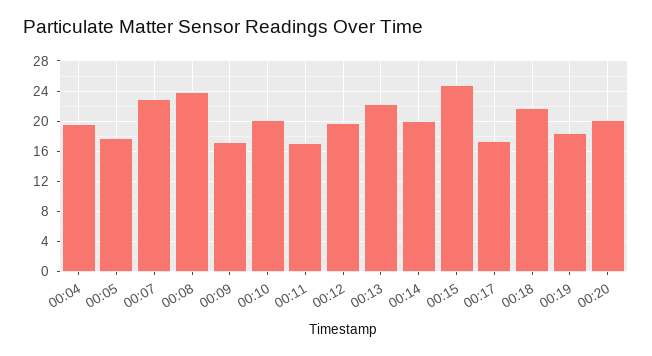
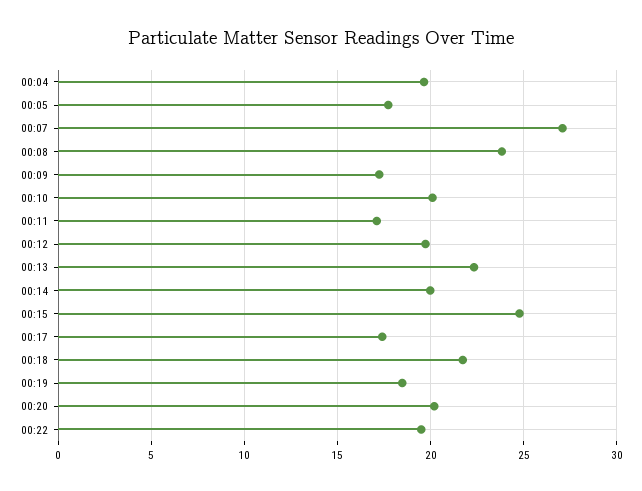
00:07: 23 -> 27
00:22: none -> 19.5

